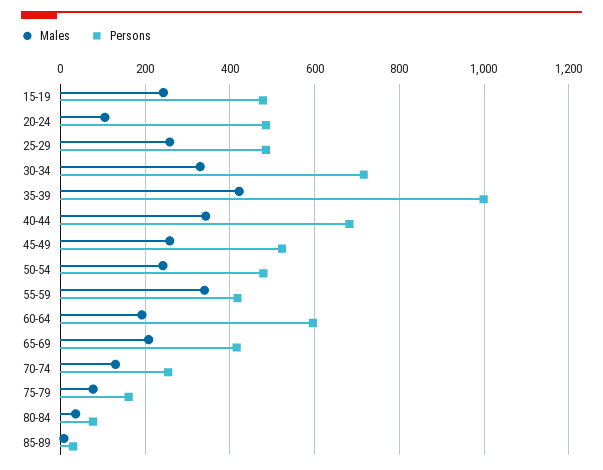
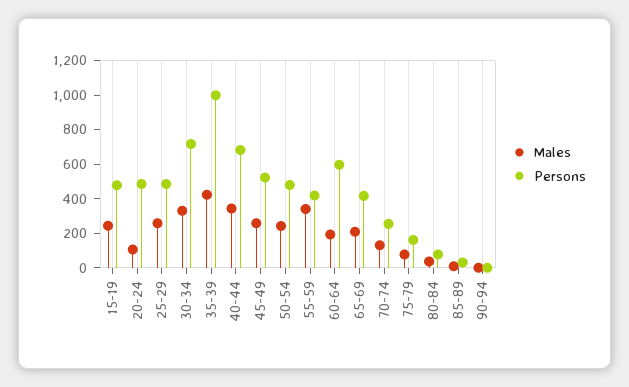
Males, 90-94: none -> 0
Persons, 90-94: none -> 0

